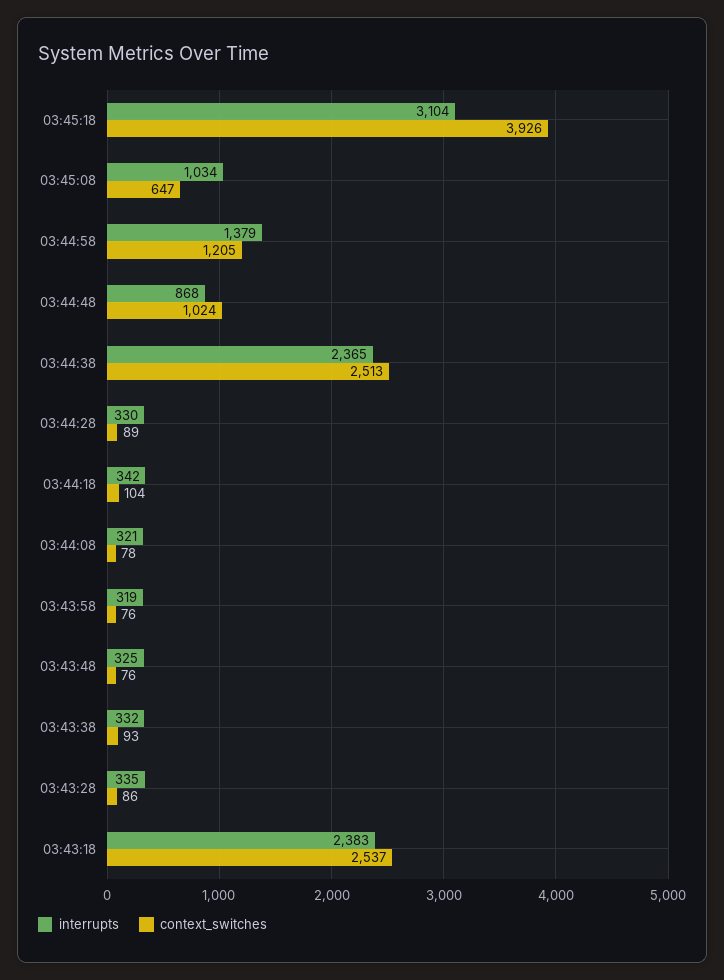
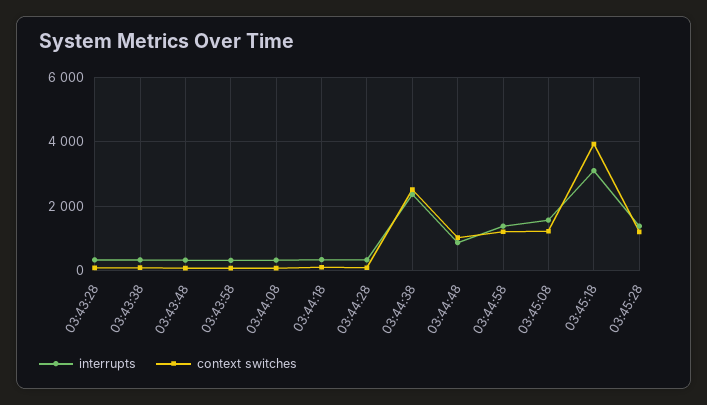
interrupts, 03:45:08: 1034 -> 1600
context_switches, 03:45:08: 647 -> 1200
interrupts, 03:43:18: 2383 -> none
context_switches, 03:43:18: 2537 -> none
interrupts, 03:45:28: none -> 1400
context_switches, 03:45:28: none -> 1200

